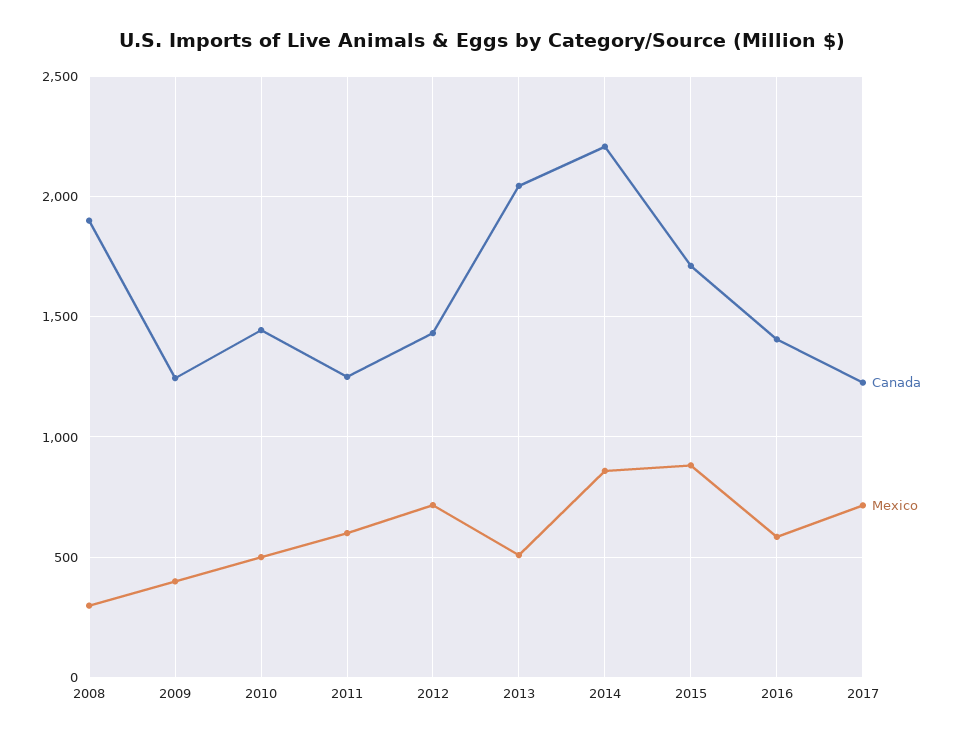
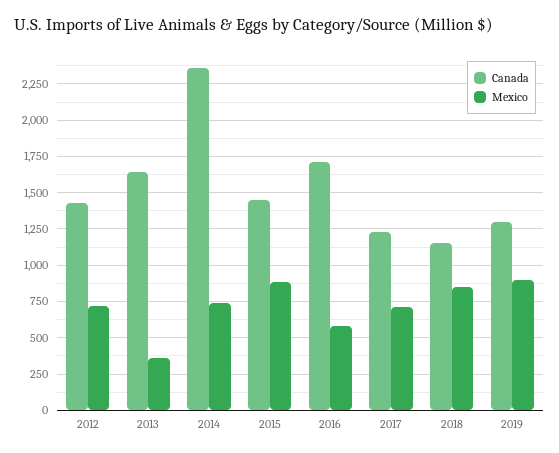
Canada, 2008: 1900 -> none
Mexico, 2008: 300 -> none
Canada, 2009: 1250 -> none
Mexico, 2009: 400 -> none
Canada, 2010: 1450 -> none
Mexico, 2010: 500 -> none
Canada, 2011: 1250 -> none
Mexico, 2011: 600 -> none
Canada, 2013: 2050 -> 1650
Mexico, 2013: 500 -> 350
Canada, 2014: 2200 -> 2350
Mexico, 2014: 850 -> 750
Canada, 2015: 1700 -> 1450
Canada, 2016: 1400 -> 1700
Canada, 2018: none -> 1150
Mexico, 2018: none -> 850
Canada, 2019: none -> 1300
Mexico, 2019: none -> 900

